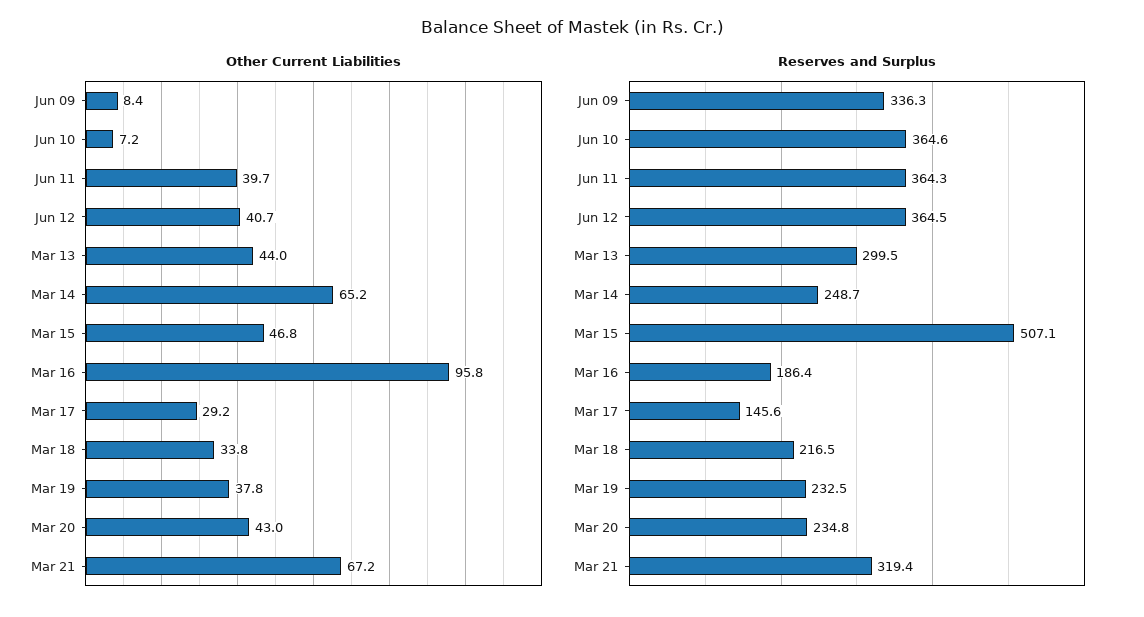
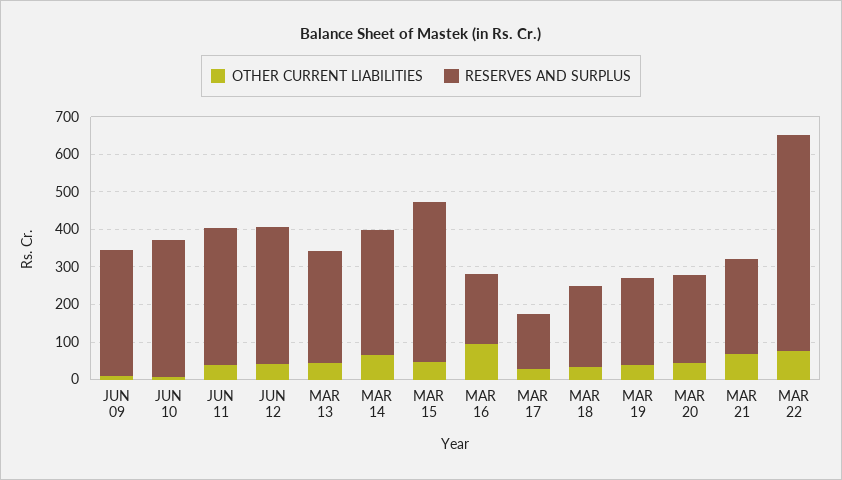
Reserves and Surplus, Mar 14: 248.7 -> 325
Reserves and Surplus, Mar 15: 507.1 -> 425
Reserves and Surplus, Mar 21: 319.4 -> 250
Other Current Liabilities, MAR 22: none -> 75
Reserves and Surplus, MAR 22: none -> 575

